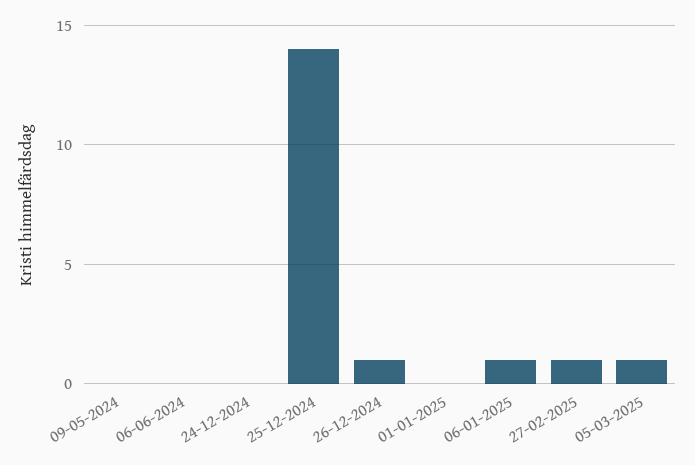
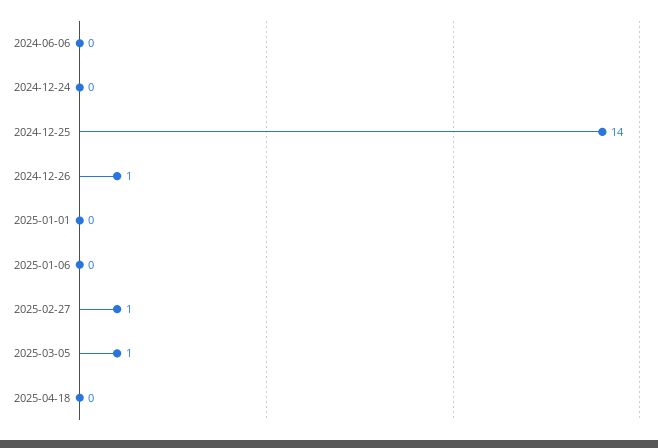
09-05-2024: 0 -> none
06-01-2025: 1 -> 0
2025-04-18: none -> 0

